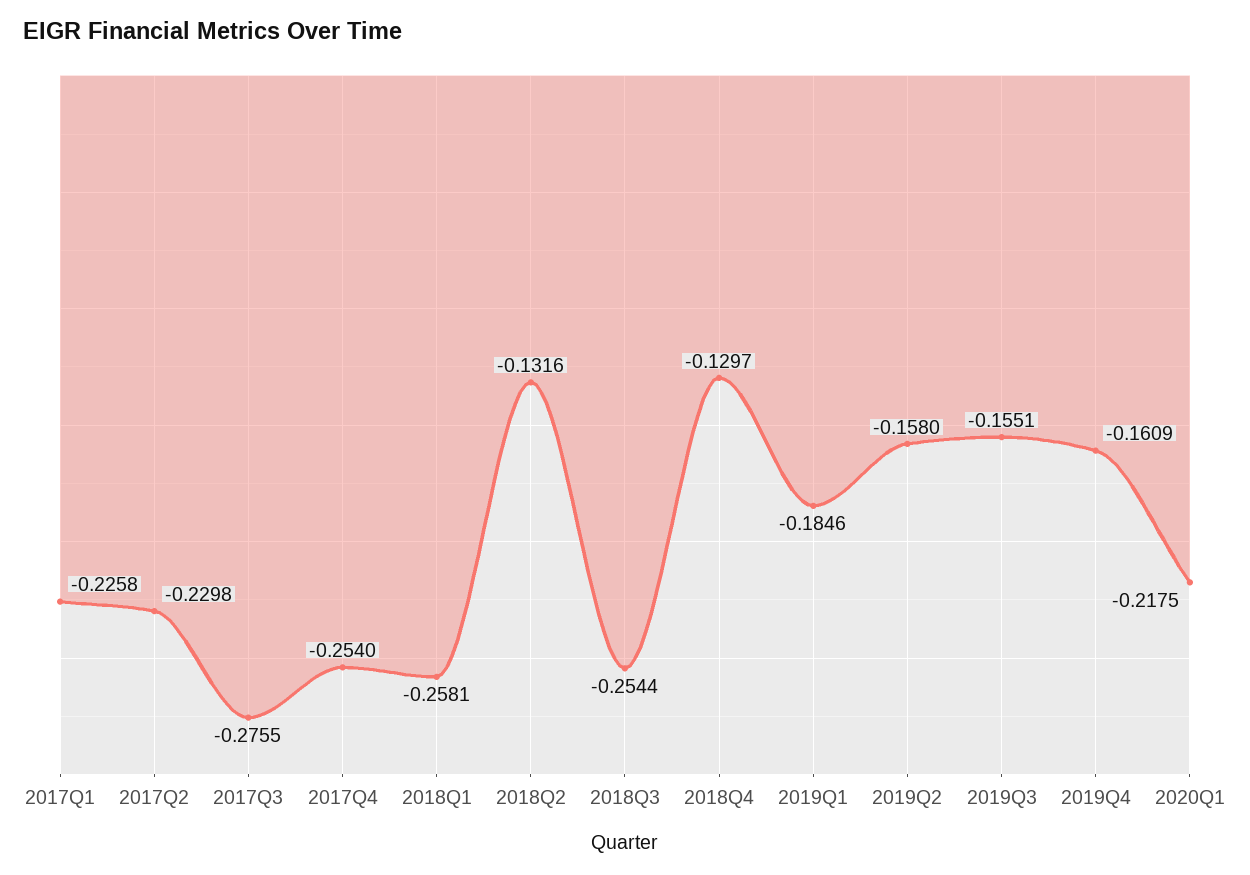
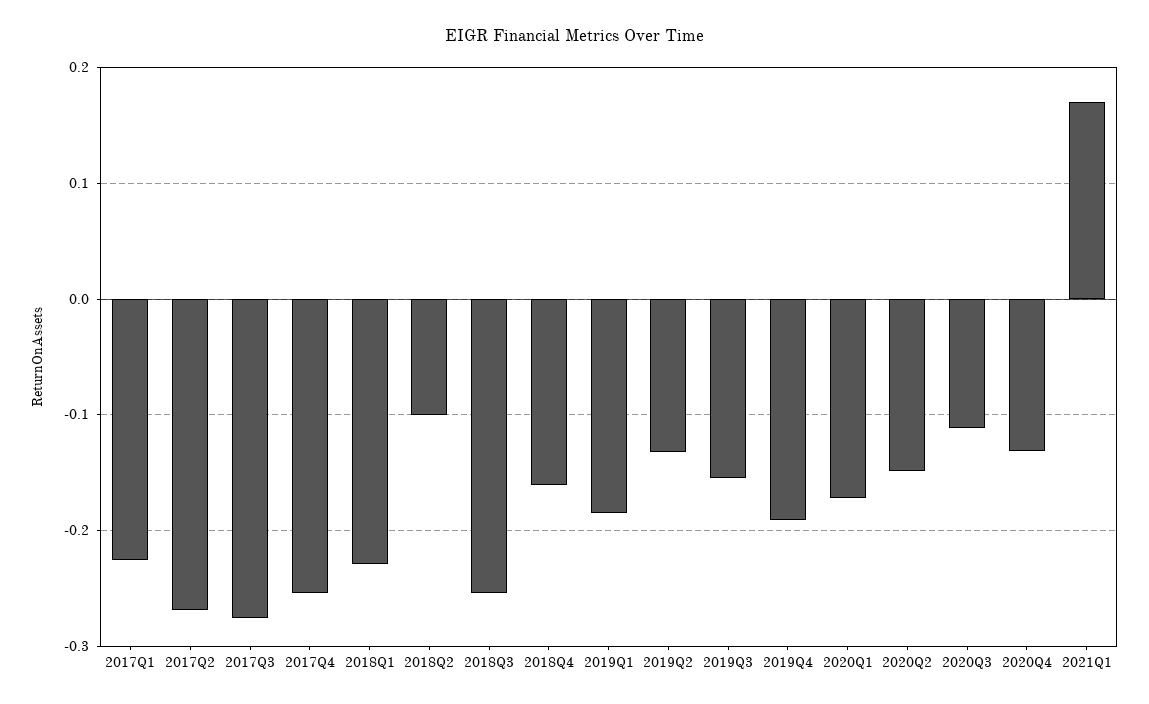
2017Q2: -0.2298 -> -0.27
2018Q1: -0.2581 -> -0.23
2018Q2: -0.1316 -> -0.1
2018Q4: -0.1297 -> -0.16
2019Q2: -0.158 -> -0.13
2019Q4: -0.1609 -> -0.19
2020Q1: -0.2175 -> -0.17
2020Q2: none -> -0.15
2020Q3: none -> -0.11
2020Q4: none -> -0.13
2021Q1: none -> 0.17

